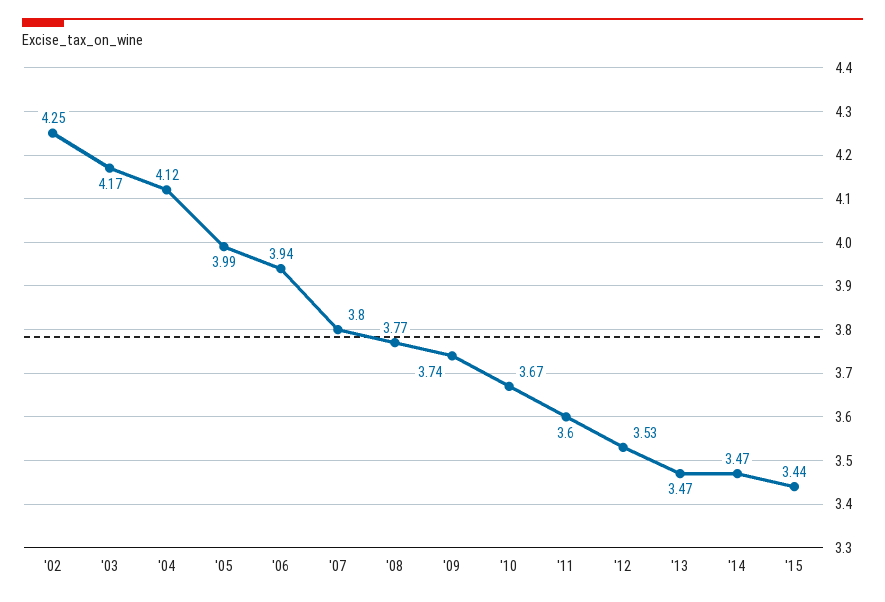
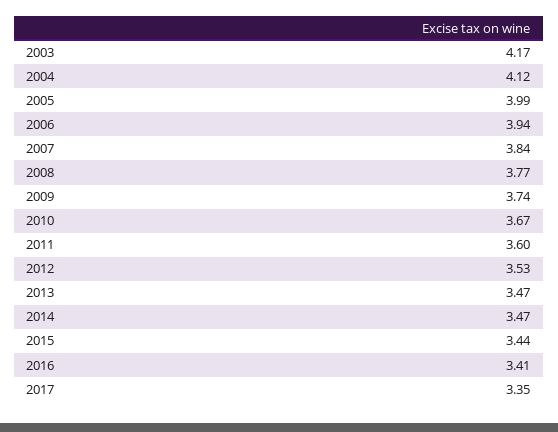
'02: 4.25 -> none
'07: 3.8 -> 3.84
2016: none -> 3.41
2017: none -> 3.35

